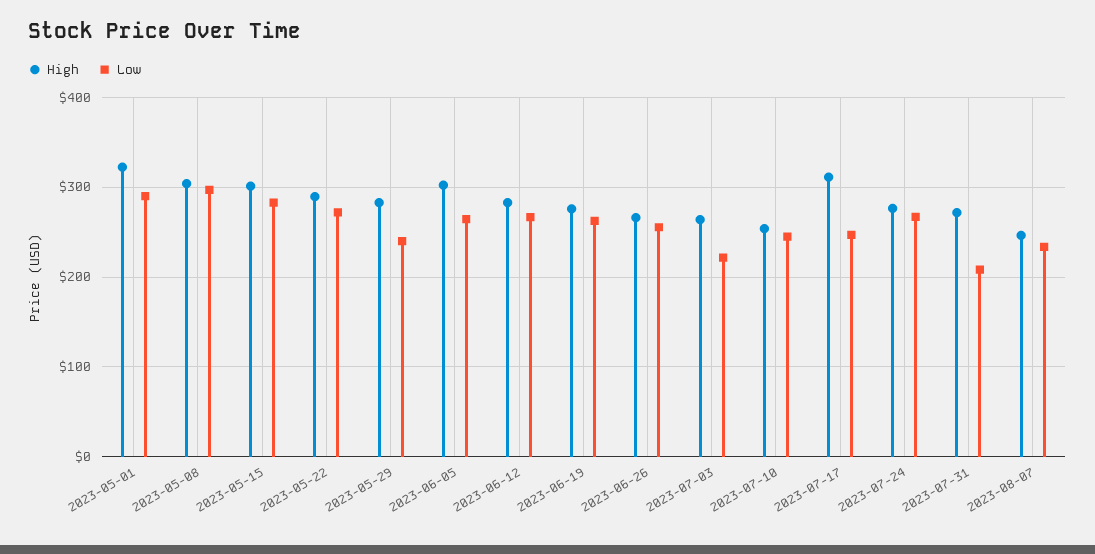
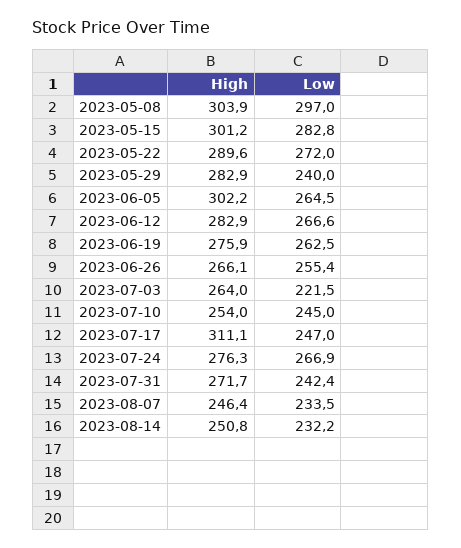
High, 2023-05-01: 320 -> none
Low, 2023-05-01: 290 -> none
Low, 2023-07-31: 210 -> 242.4
High, 2023-08-14: none -> 250.8
Low, 2023-08-14: none -> 232.2

